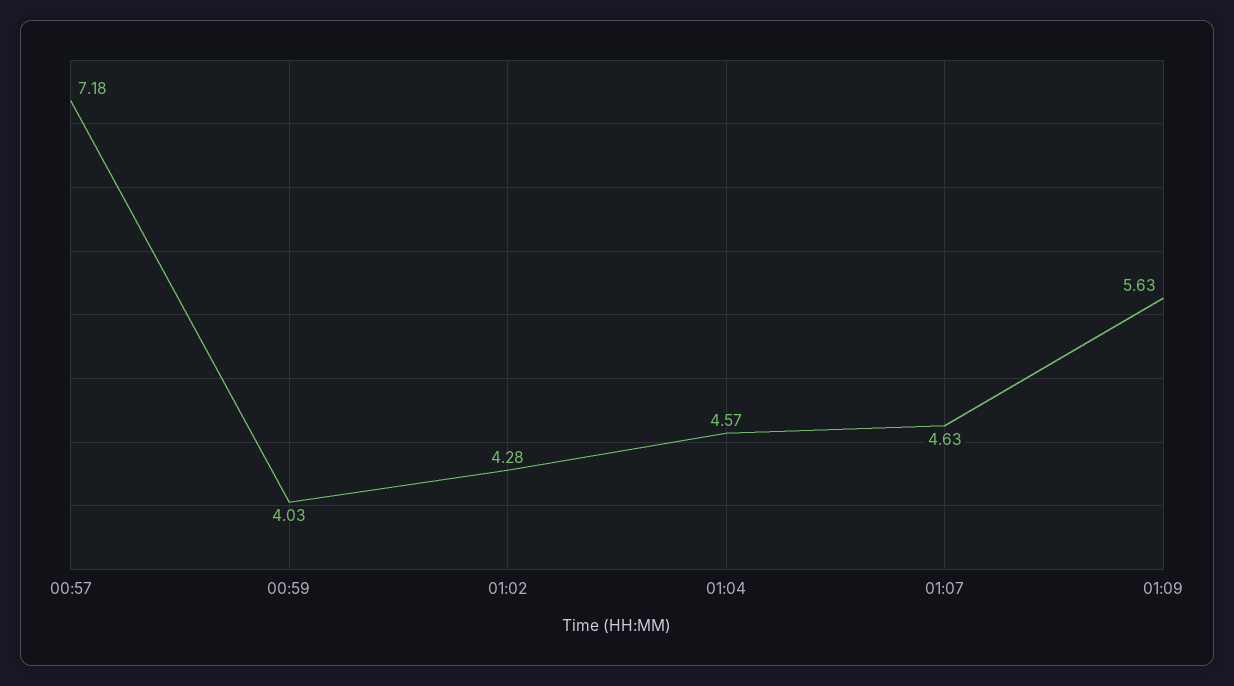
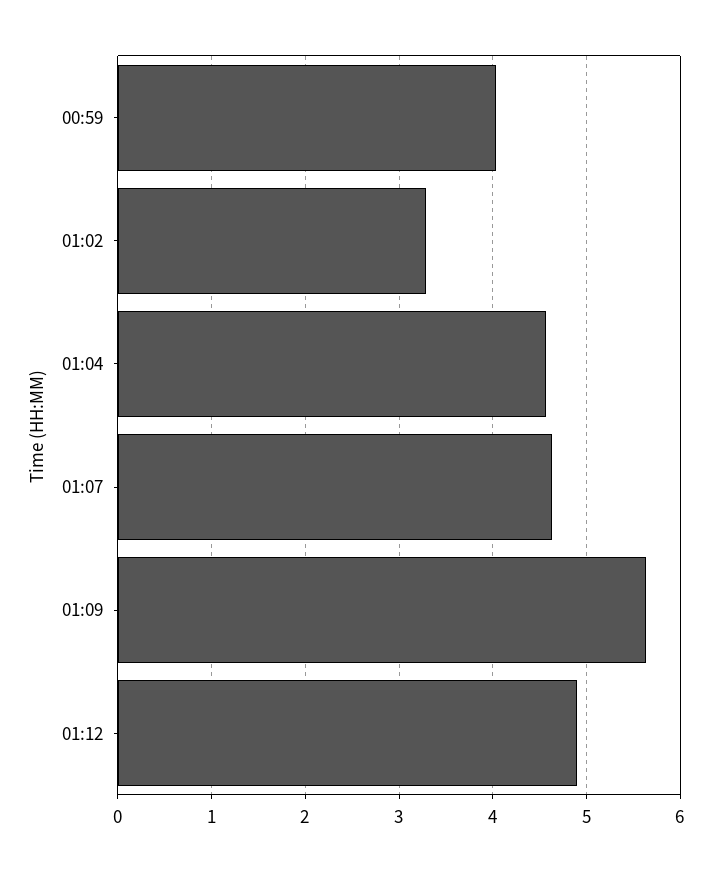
00:57: 7.18 -> none
01:02: 4.28 -> 3.3
01:12: none -> 4.9

